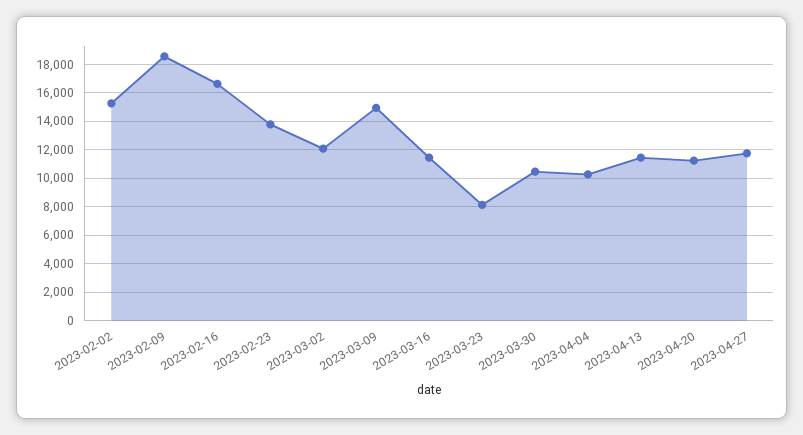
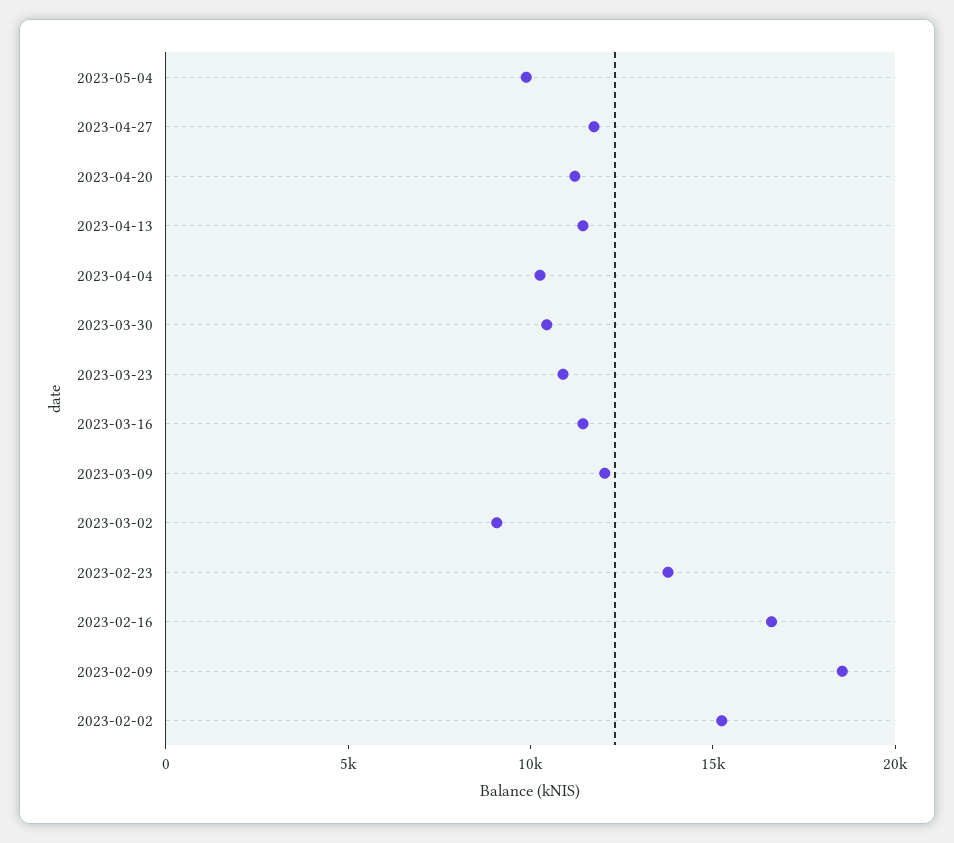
2023-03-02: 12000 -> 9000
2023-03-09: 15000 -> 12000
2023-03-23: 8000 -> 11000
2023-05-04: none -> 10000

